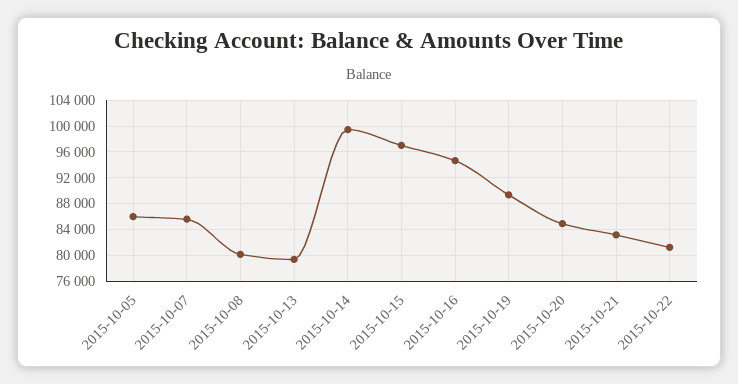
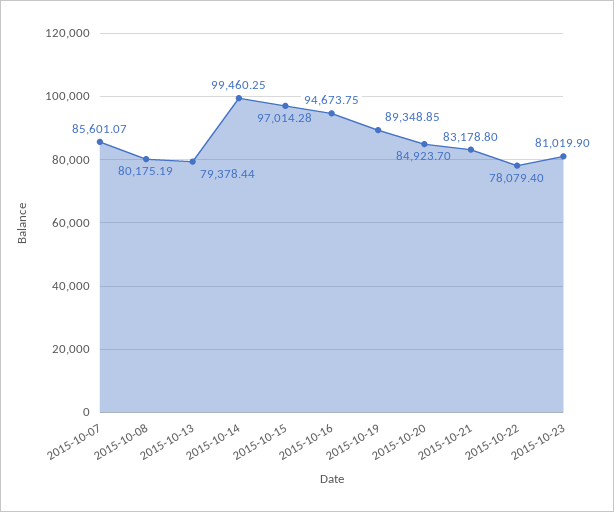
2015-10-05: 86000 -> none
2015-10-22: 81000 -> 78079.4
2015-10-23: none -> 81019.9

